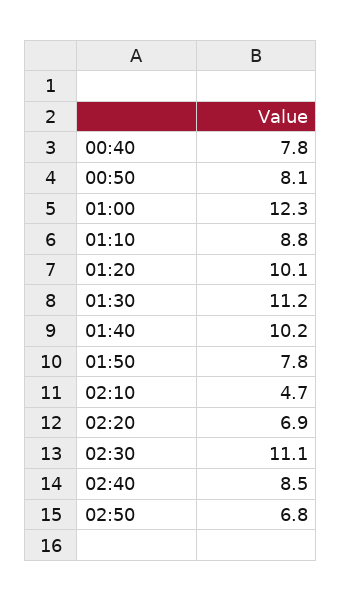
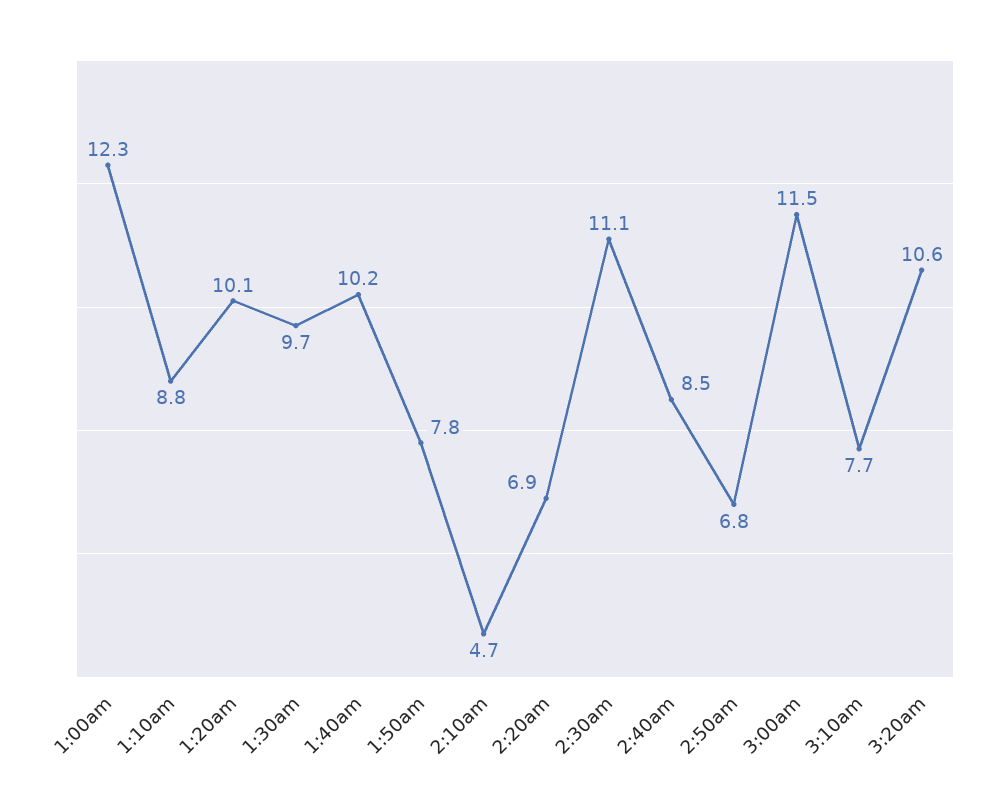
00:40: 7.8 -> none
00:50: 8.1 -> none
01:30: 11.2 -> 9.7
3:00am: none -> 11.5
3:10am: none -> 7.7
3:20am: none -> 10.6

